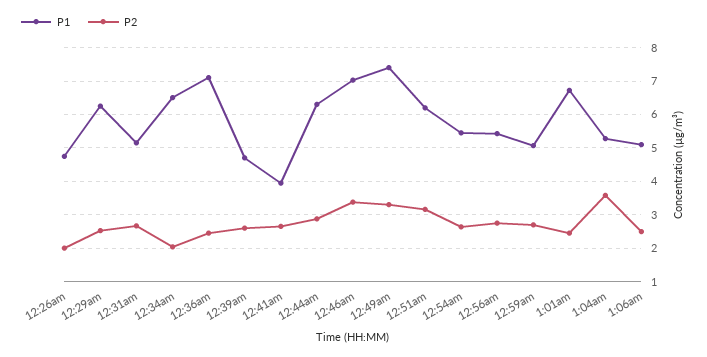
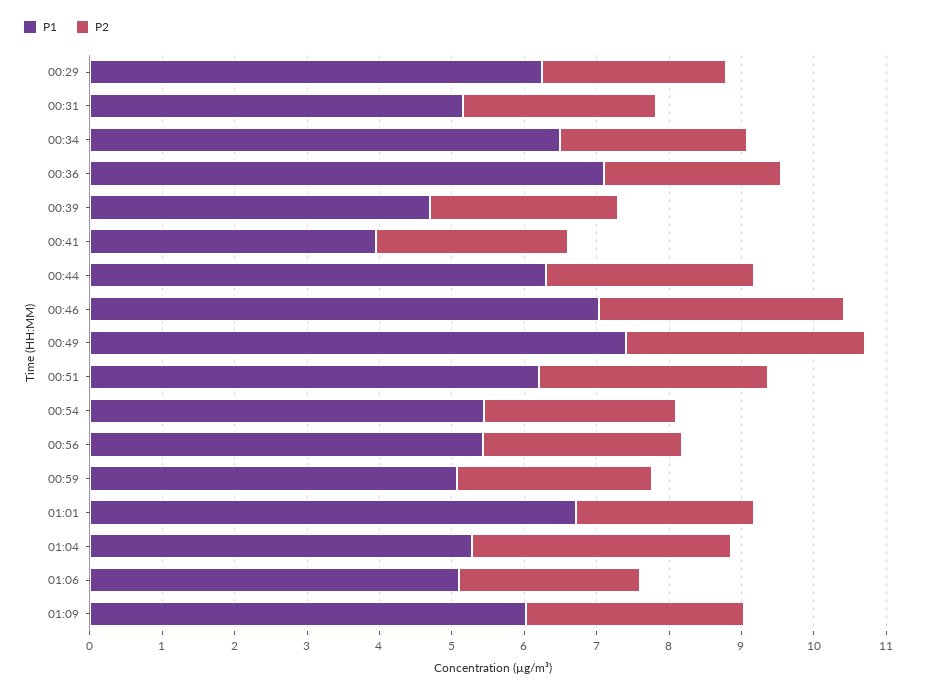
P1, 12:26am: 4.8 -> none
P2, 12:26am: 2 -> none
P2, 12:34am: 2 -> 2.6
P1, 01:09: none -> 6
P2, 01:09: none -> 3

